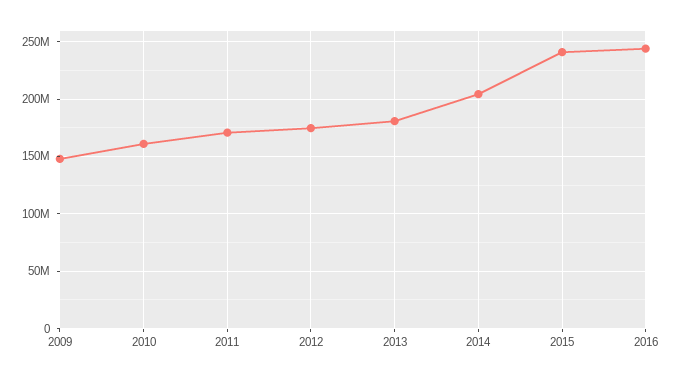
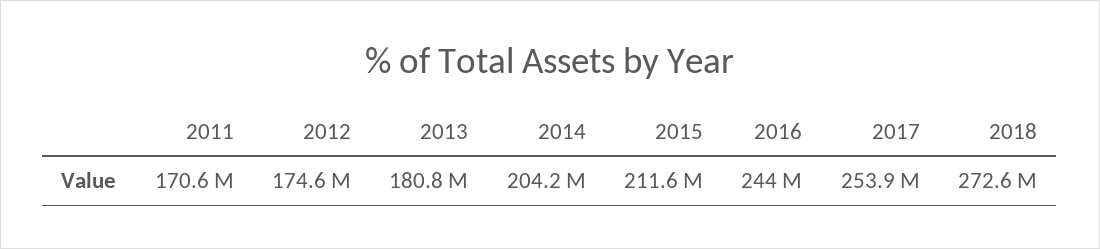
2009: 150000000 -> none
2010: 160000000 -> none
2015: 240000000 -> 211600000
2017: none -> 253900000
2018: none -> 272600000

